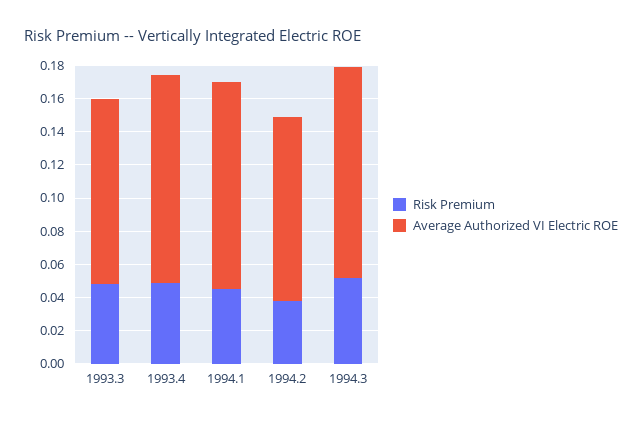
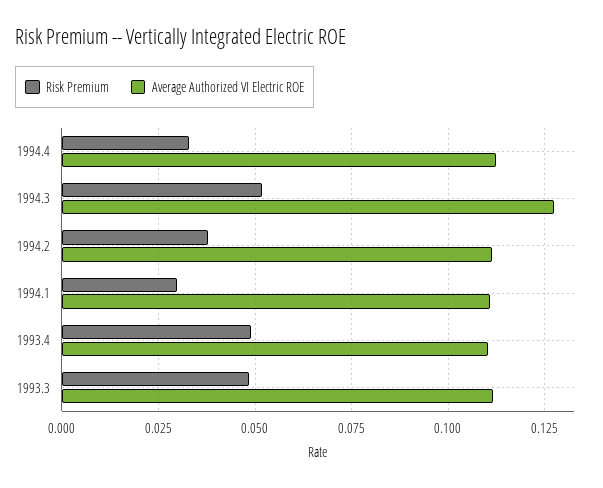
Average Authorized VI Electric ROE, 1993.4: 0.125 -> 0.11
Risk Premium, 1994.1: 0.045 -> 0.03
Average Authorized VI Electric ROE, 1994.1: 0.125 -> 0.11
Risk Premium, 1994.4: none -> 0.0325
Average Authorized VI Electric ROE, 1994.4: none -> 0.1125

